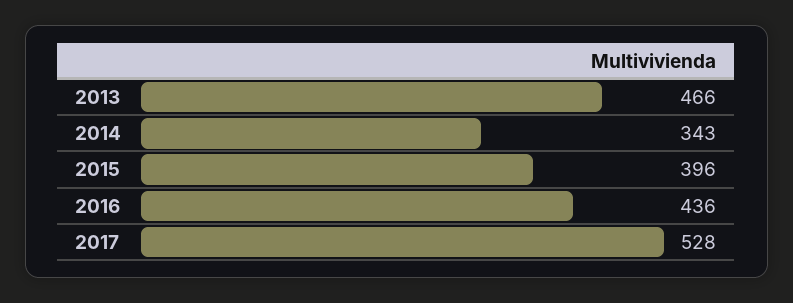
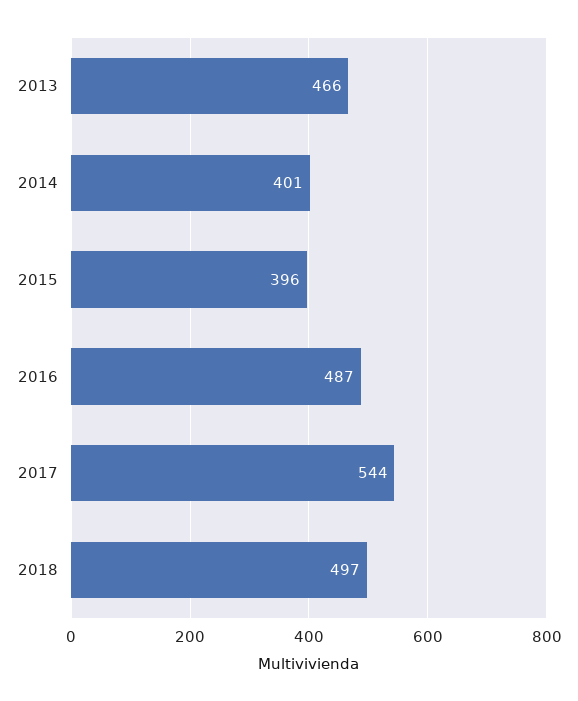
2014: 343 -> 401
2016: 436 -> 487
2017: 528 -> 544
2018: none -> 497

